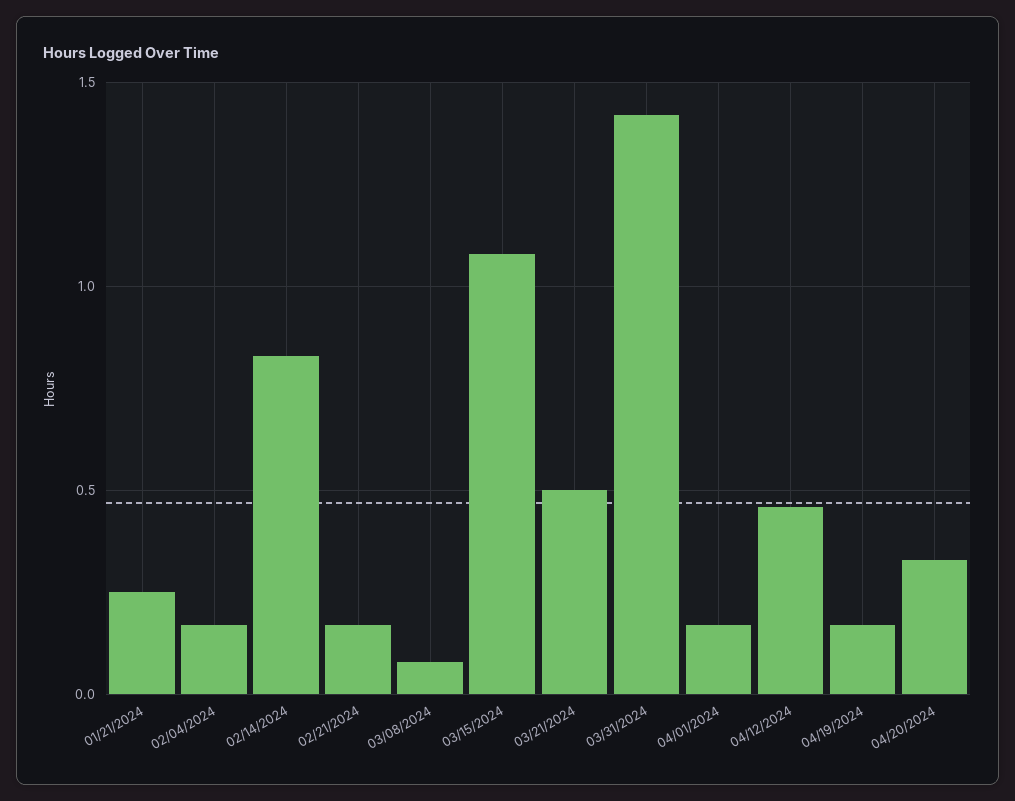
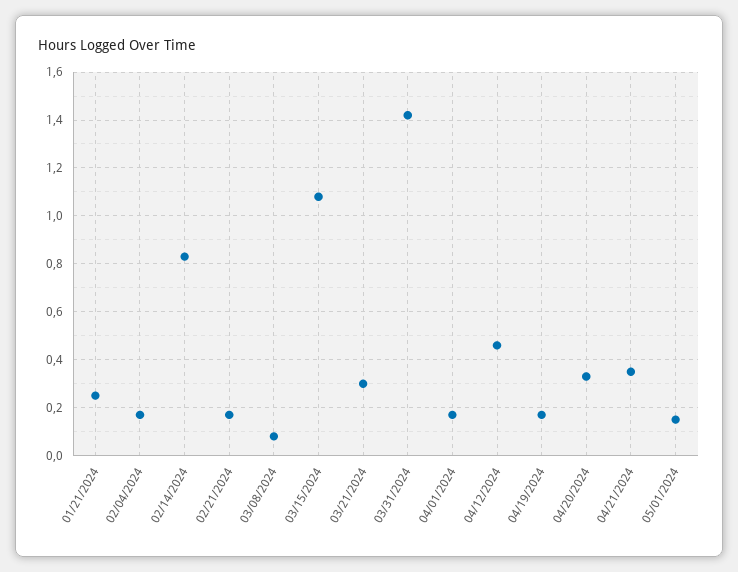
03/21/2024: 0.5 -> 0.3
04/21/2024: none -> 0.35
05/01/2024: none -> 0.15

